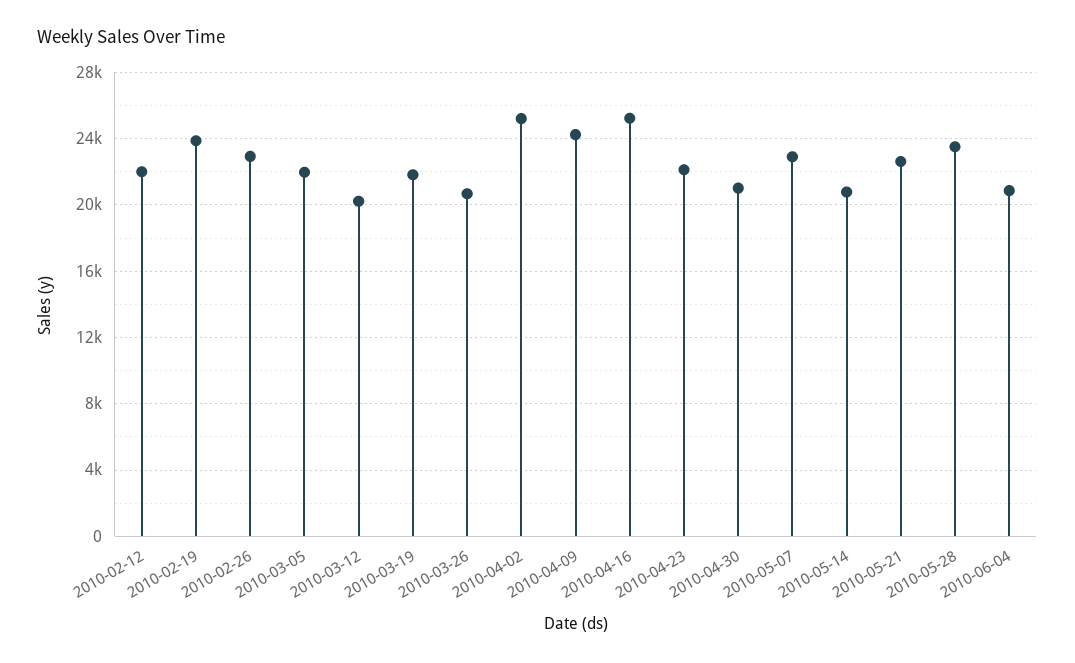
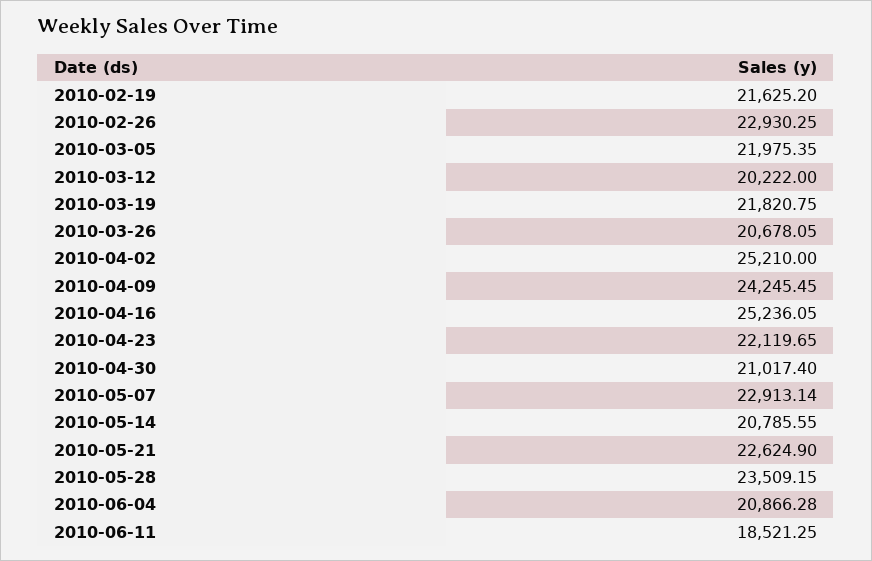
2010-02-12: 22000 -> none
2010-02-19: 24000 -> 21625.2
2010-06-11: none -> 18521.25

